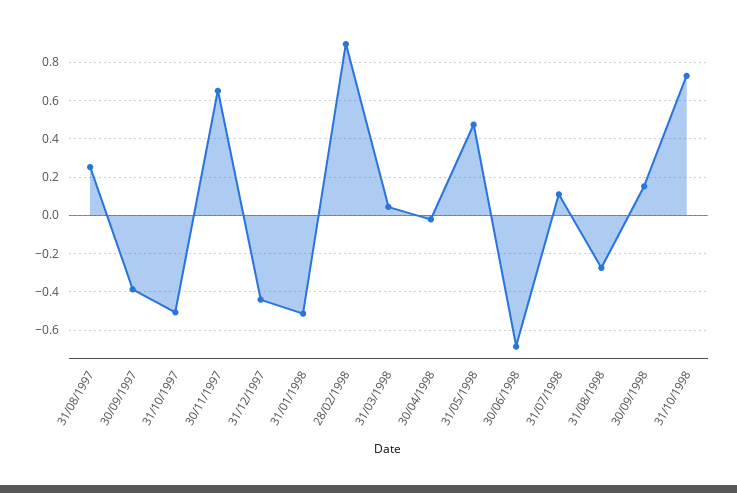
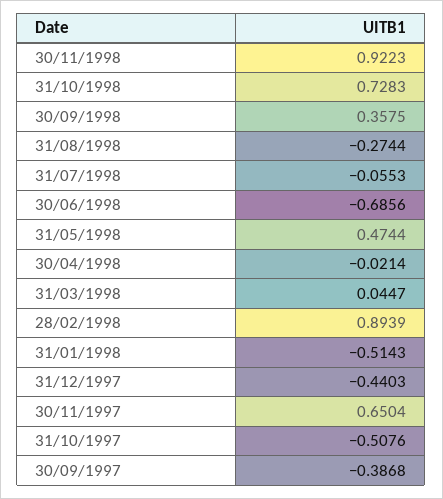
31/08/1997: 0.25 -> none
31/07/1998: 0.1 -> -0.0553
30/09/1998: 0.15 -> 0.3575
30/11/1998: none -> 0.9223

